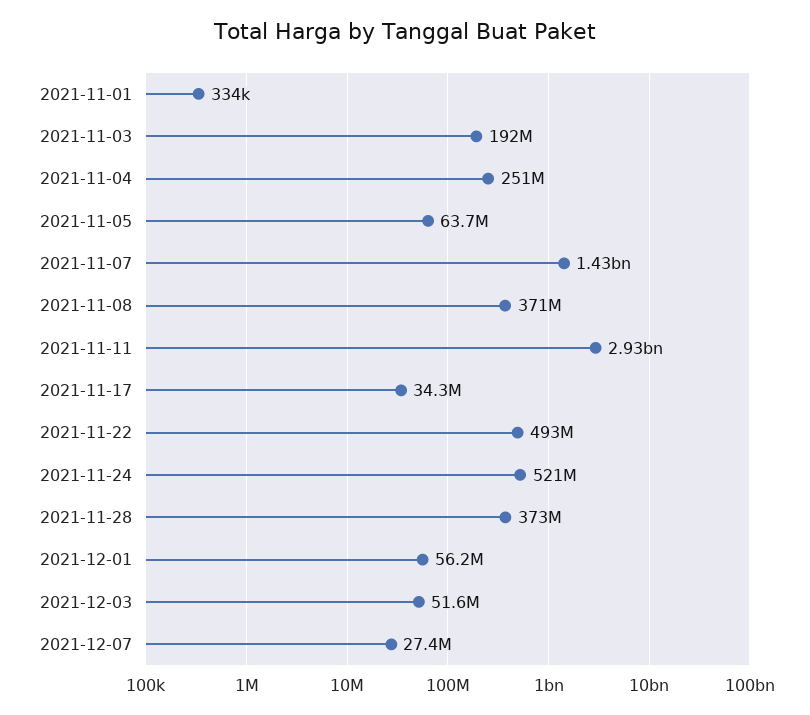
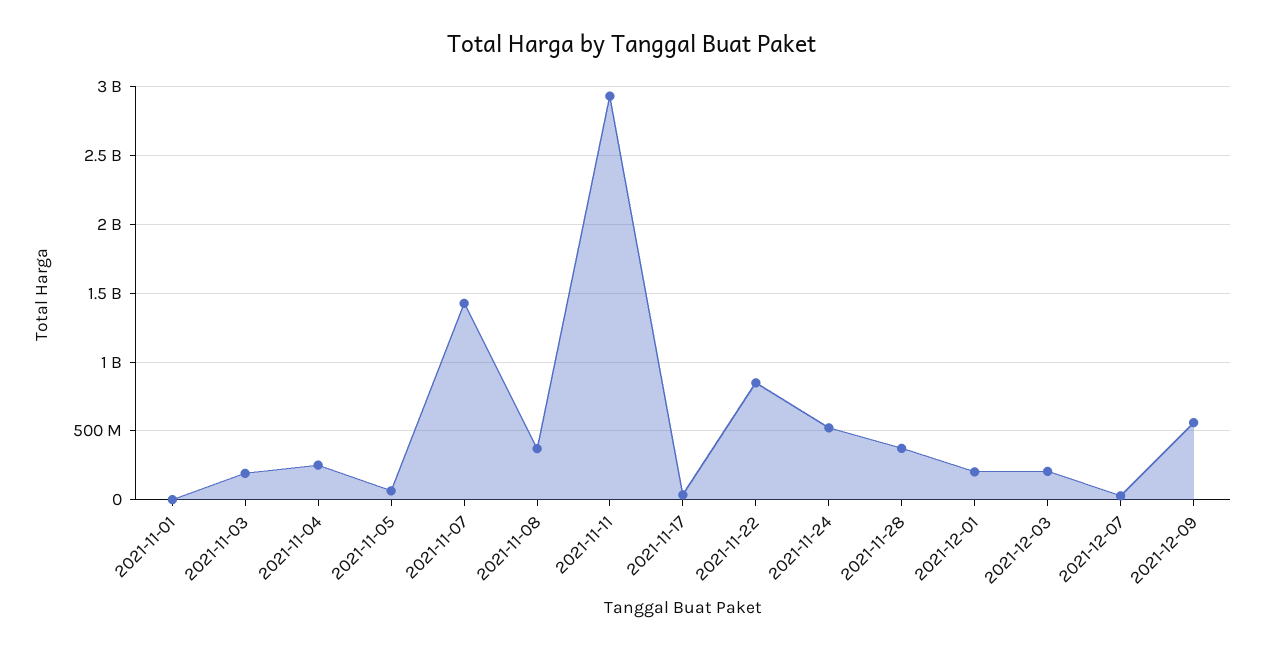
2021-11-22: 493000000 -> 850000000
2021-12-01: 56200000 -> 200000000
2021-12-03: 51600000 -> 200000000
2021-12-09: none -> 550000000

